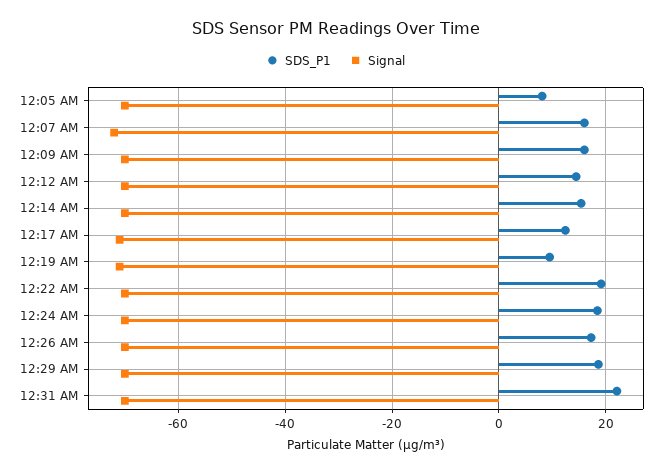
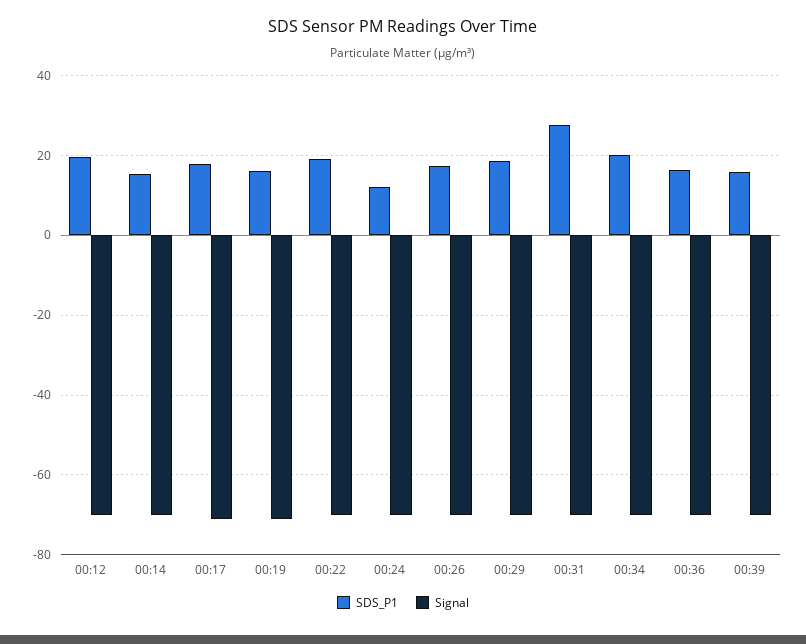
SDS_P1, 12:05 AM: 8 -> none
Signal, 12:05 AM: -70 -> none
SDS_P1, 12:07 AM: 16 -> none
Signal, 12:07 AM: -72 -> none
SDS_P1, 12:09 AM: 16 -> none
Signal, 12:09 AM: -70 -> none
SDS_P1, 12:12 AM: 14 -> 20
SDS_P1, 12:17 AM: 12 -> 18
SDS_P1, 12:19 AM: 10 -> 16
SDS_P1, 12:24 AM: 18 -> 12
SDS_P1, 12:31 AM: 22 -> 28
SDS_P1, 00:34: none -> 20
Signal, 00:34: none -> -70
SDS_P1, 00:36: none -> 16
Signal, 00:36: none -> -70
SDS_P1, 00:39: none -> 16
Signal, 00:39: none -> -70

